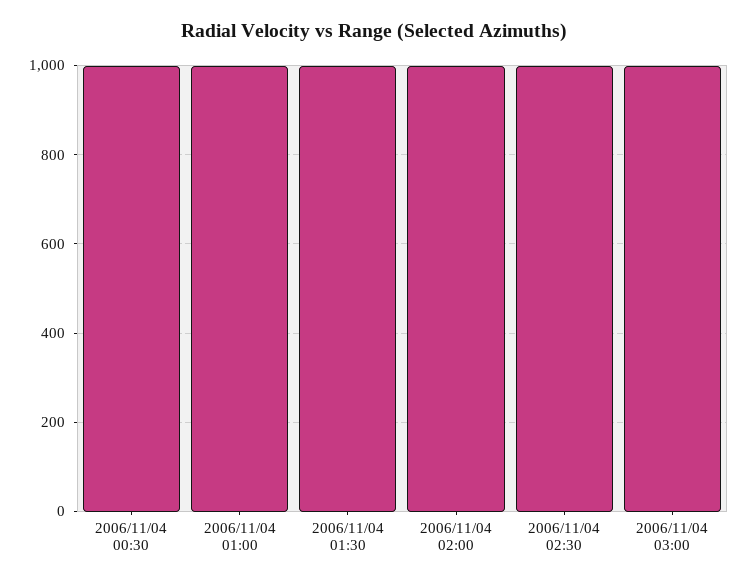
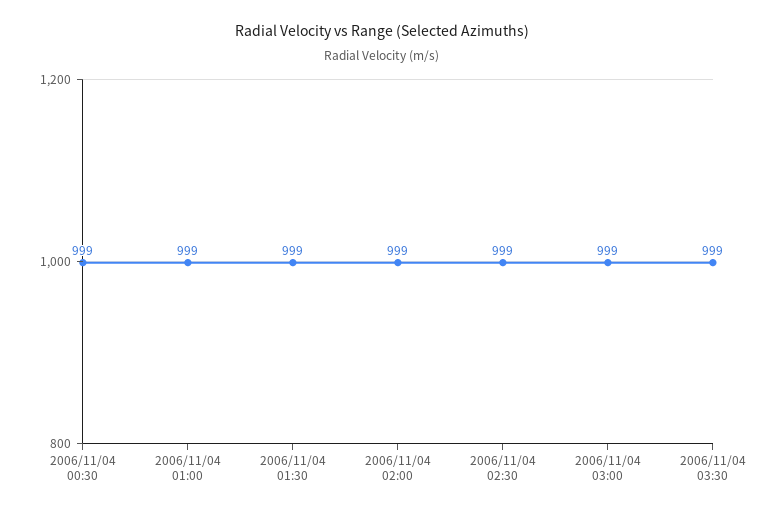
2006/11/04 03:30: none -> 999

